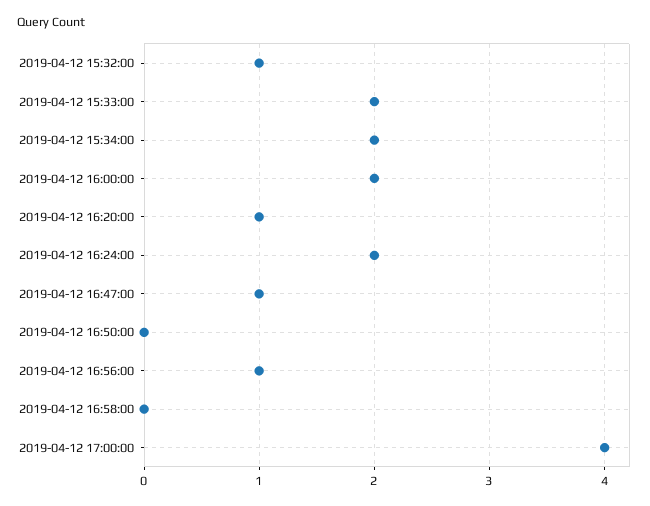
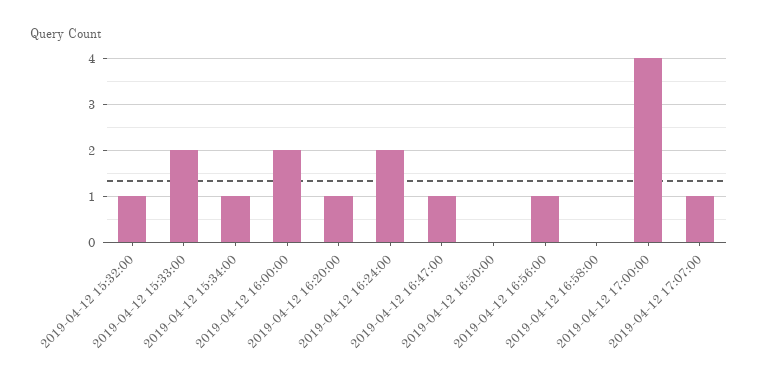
2019-04-12 15:34:00: 2 -> 1
2019-04-12 17:07:00: none -> 1

